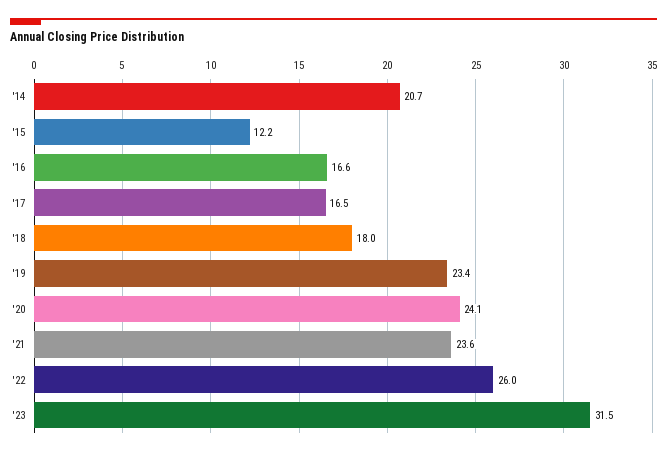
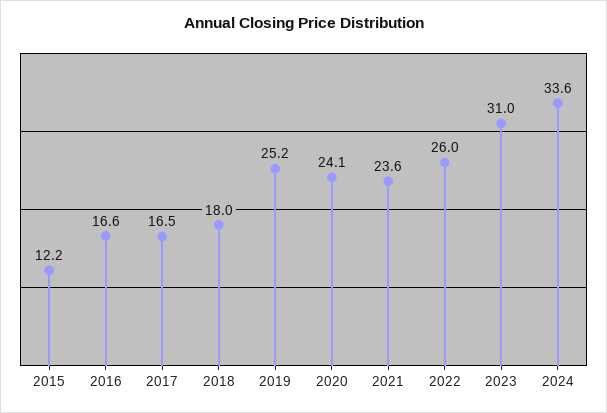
'14: 20.7 -> none
'19: 23.4 -> 25.2
'23: 31.5 -> 31
2024: none -> 33.6

